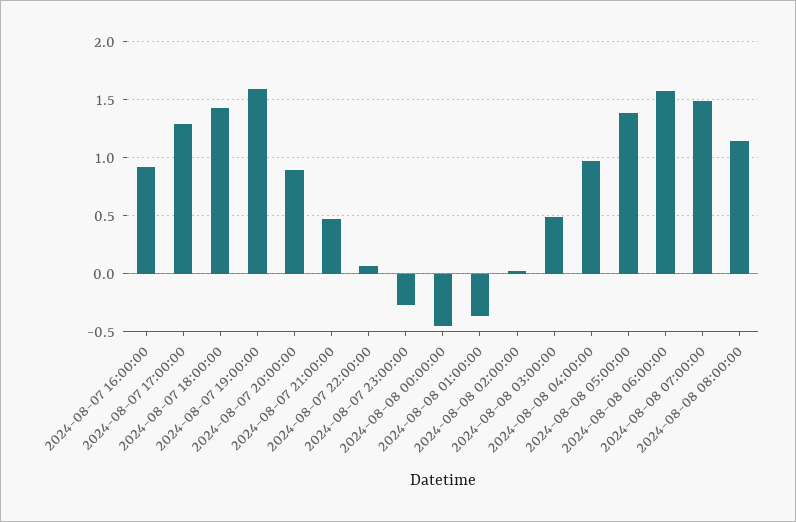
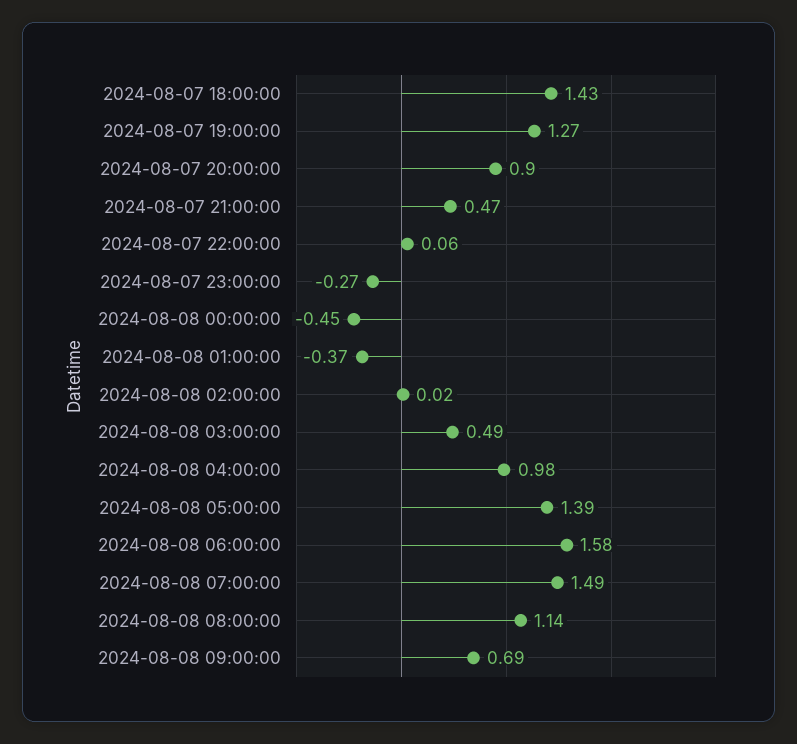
2024-08-07 16:00:00: 0.9 -> none
2024-08-07 17:00:00: 1.3 -> none
2024-08-07 19:00:00: 1.6 -> 1.27
2024-08-08 09:00:00: none -> 0.69

